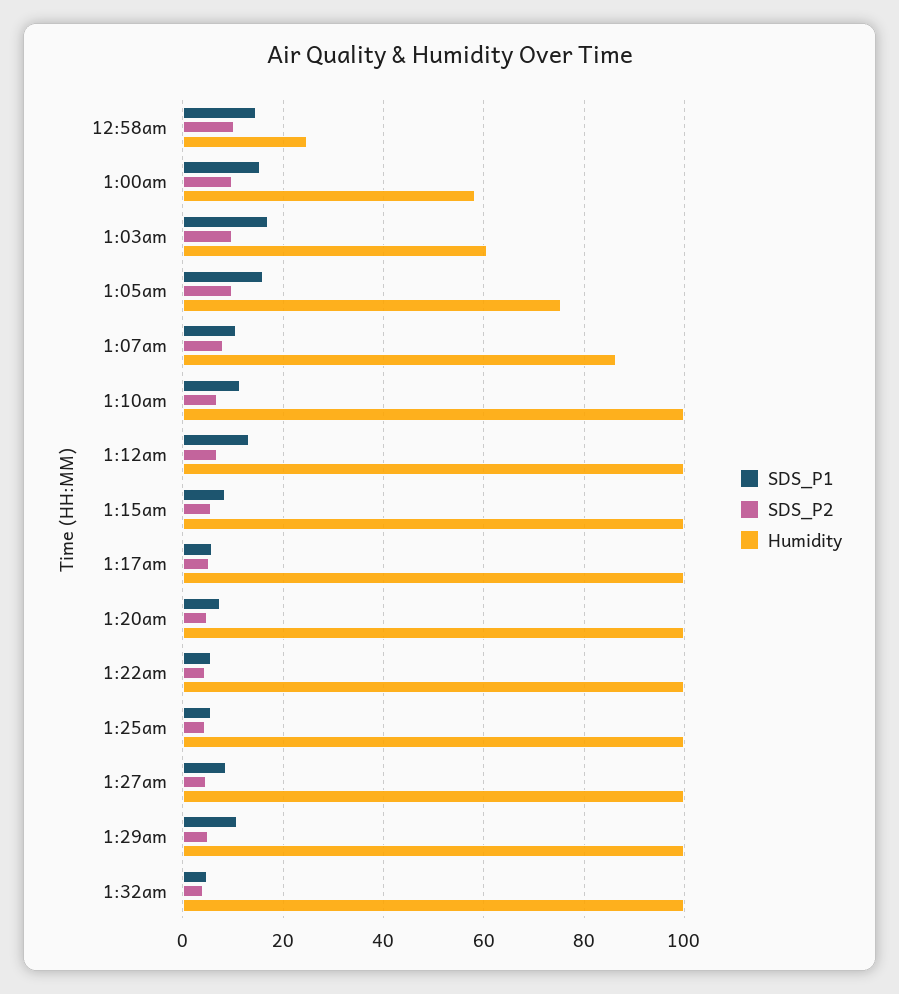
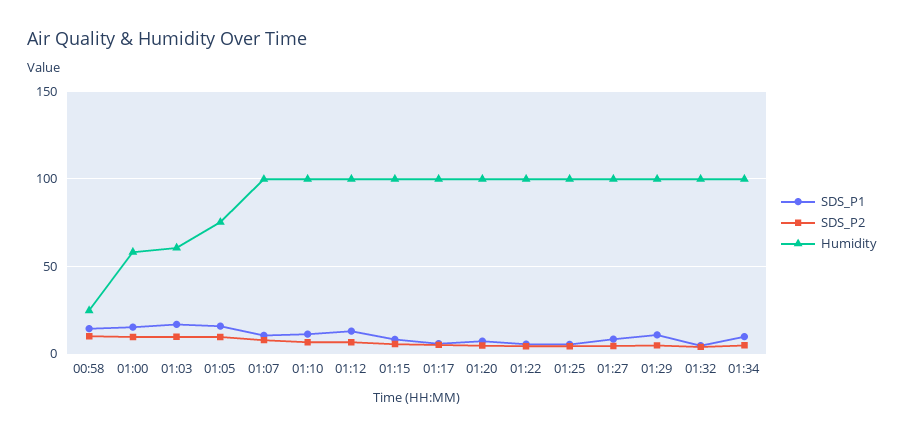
Humidity, 1:07am: 86 -> 100
SDS_P1, 01:34: none -> 10
SDS_P2, 01:34: none -> 5
Humidity, 01:34: none -> 100

